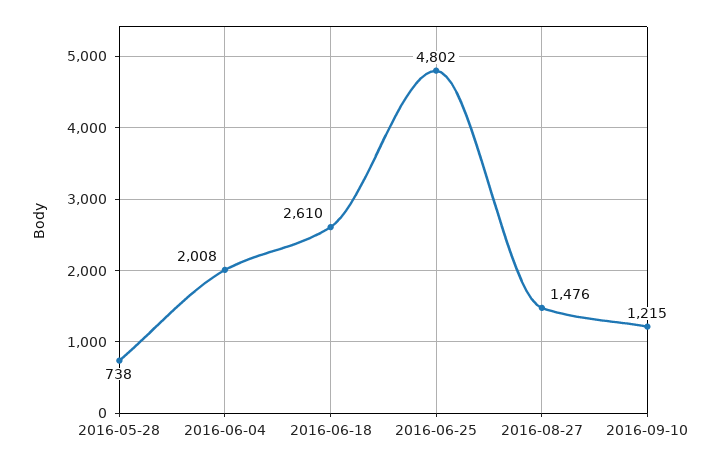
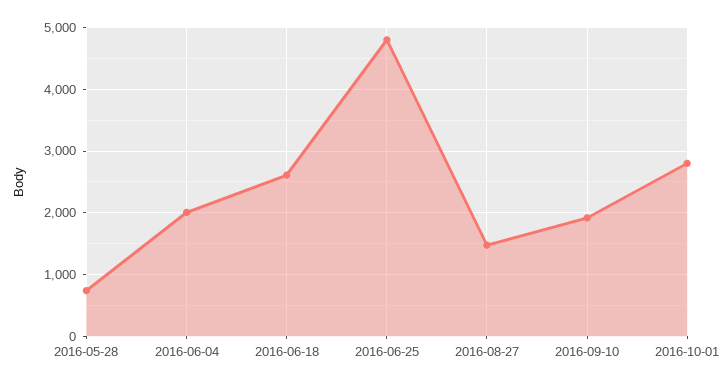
2016-09-10: 1215 -> 1900
2016-10-01: none -> 2800

